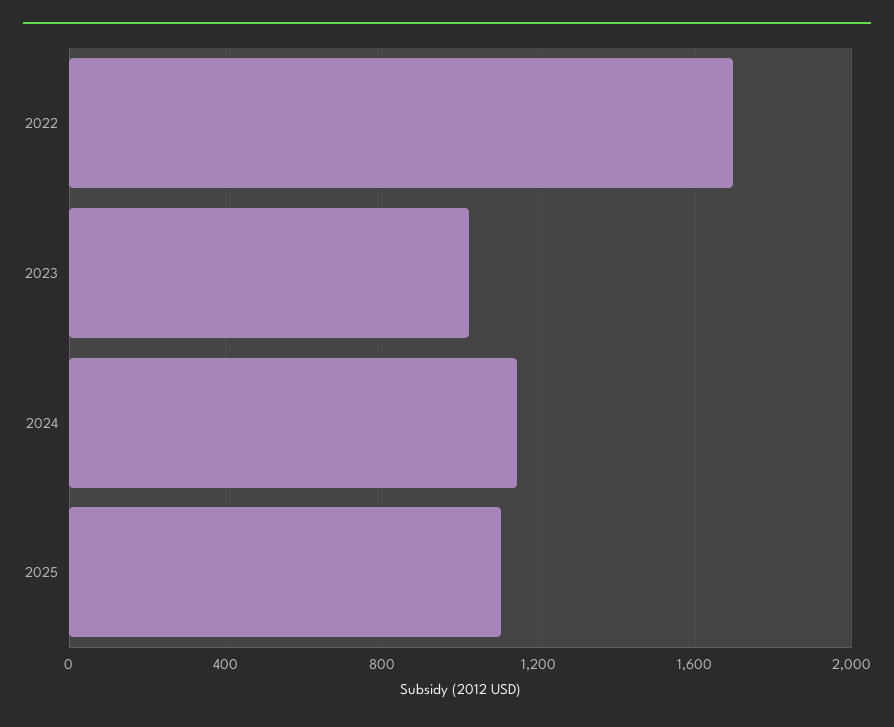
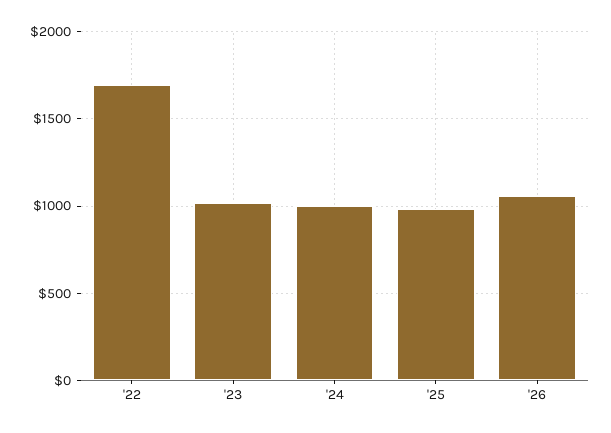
2024: 1150 -> 1000
2025: 1100 -> 1000
'26: none -> 1050

